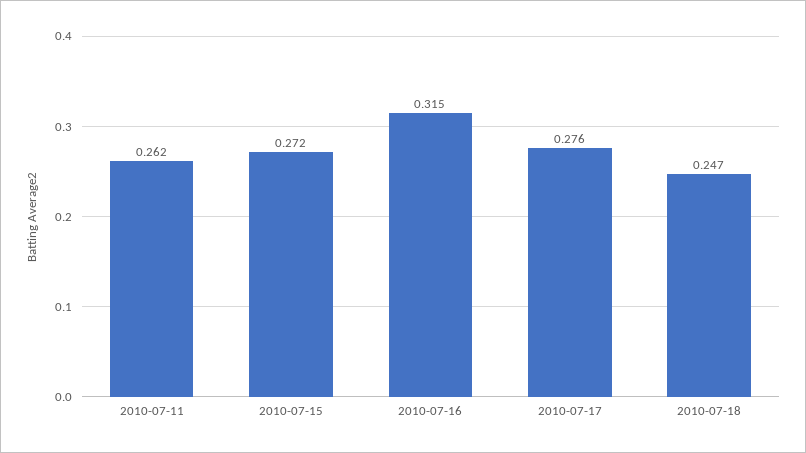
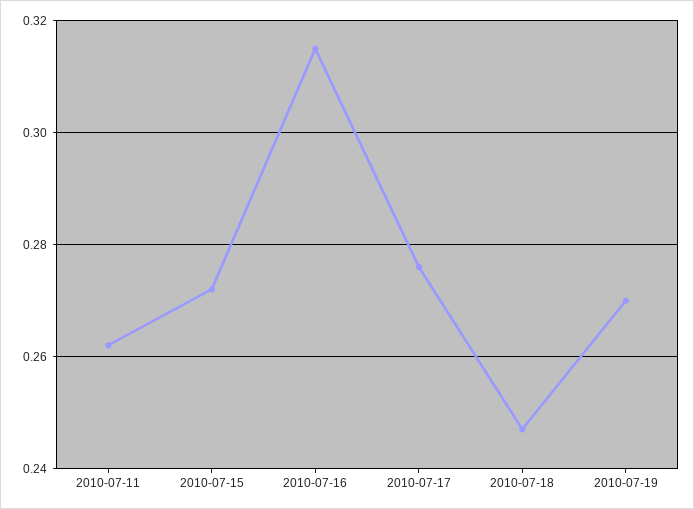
2010-07-19: none -> 0.27

